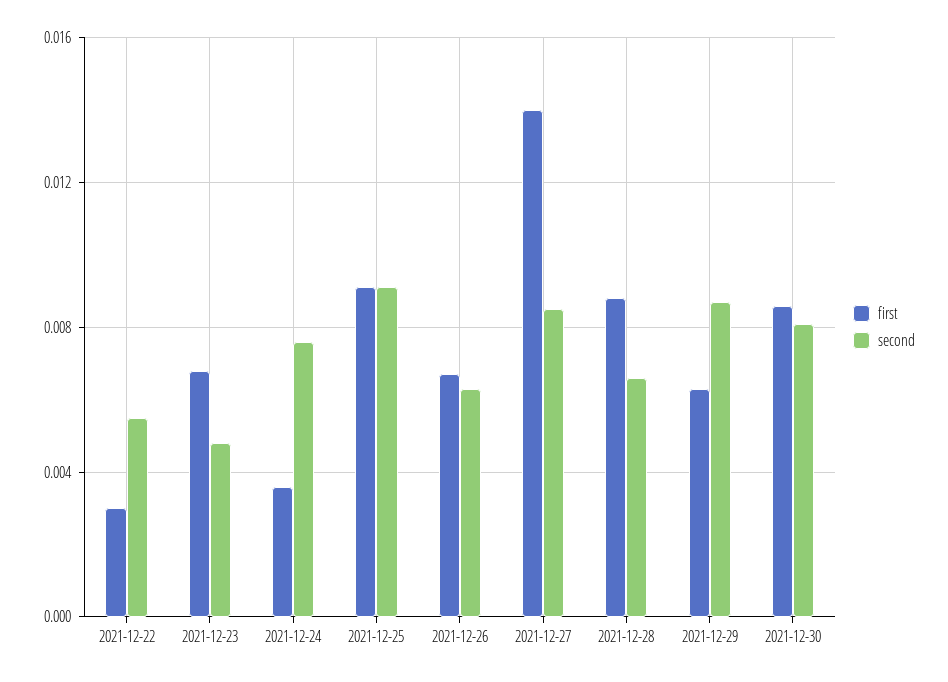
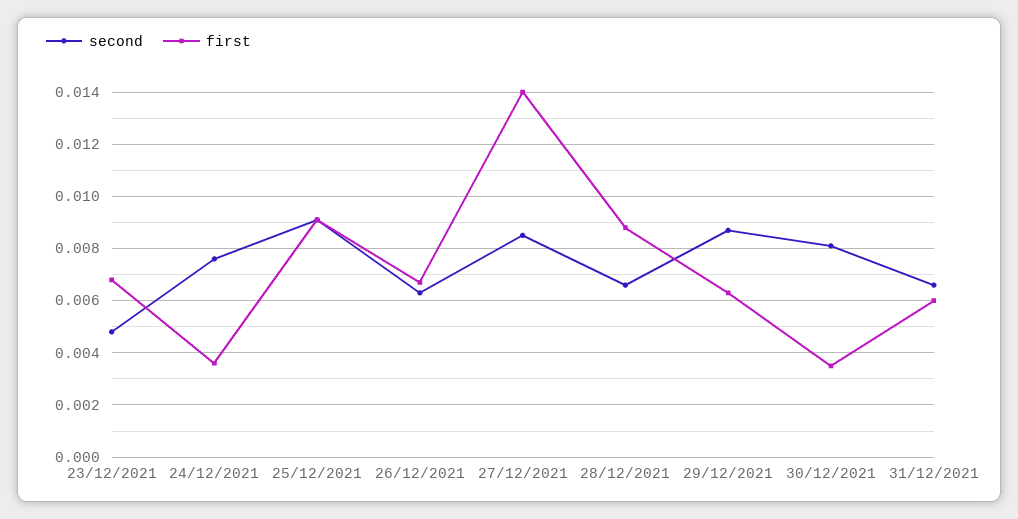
first, 2021-12-22: 0.003 -> none
second, 2021-12-22: 0.0055 -> none
first, 2021-12-30: 0.0085 -> 0.0035
second, 31/12/2021: none -> 0.0065
first, 31/12/2021: none -> 0.006

